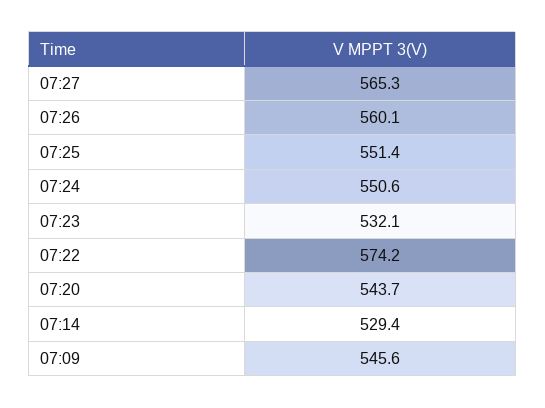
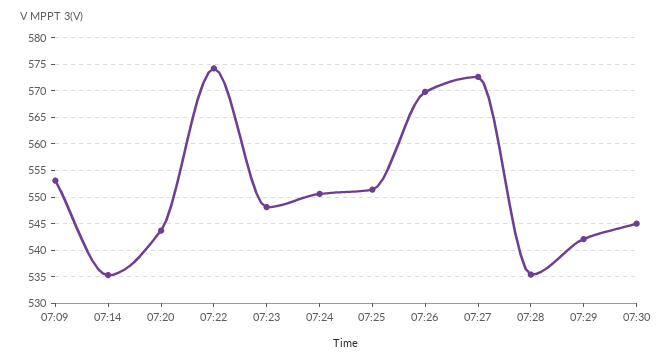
07:27: 565.3 -> 572.5
07:26: 560.1 -> 570
07:23: 532.1 -> 547.5
07:14: 529.4 -> 535
07:09: 545.6 -> 552.5
07:28: none -> 535
07:29: none -> 542.5
07:30: none -> 545

